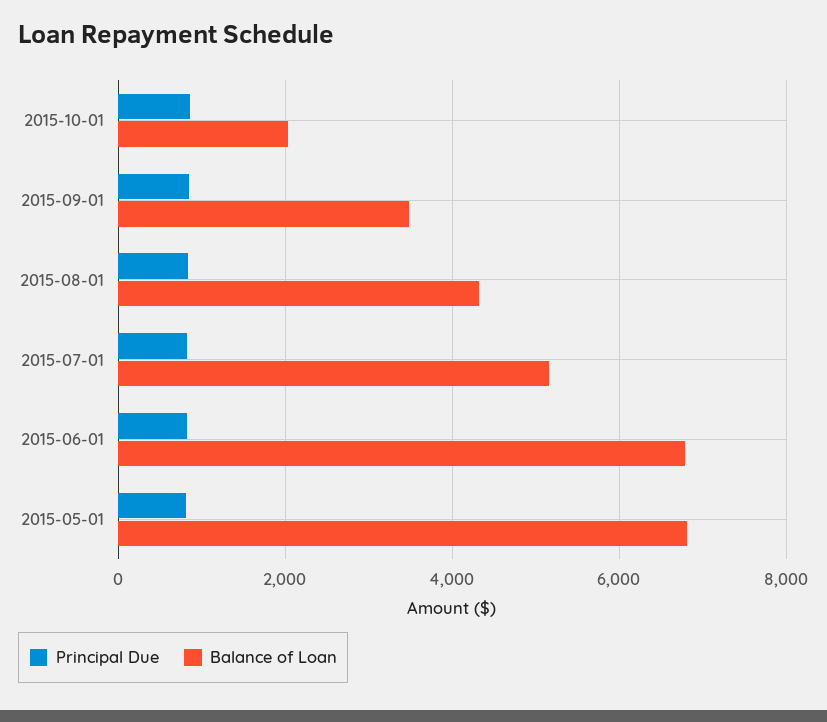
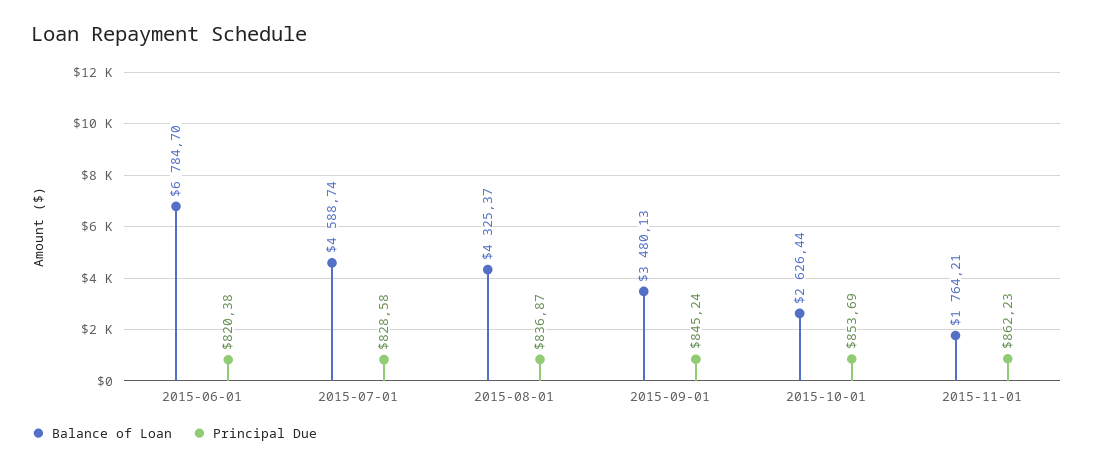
Balance of Loan, 2015-10-01: 2000 -> 2626.44
Balance of Loan, 2015-07-01: 5200 -> 4588.74
Principal Due, 2015-05-01: 800 -> none
Balance of Loan, 2015-05-01: 6800 -> none
Balance of Loan, 2015-11-01: none -> 1764.21
Principal Due, 2015-11-01: none -> 862.23

